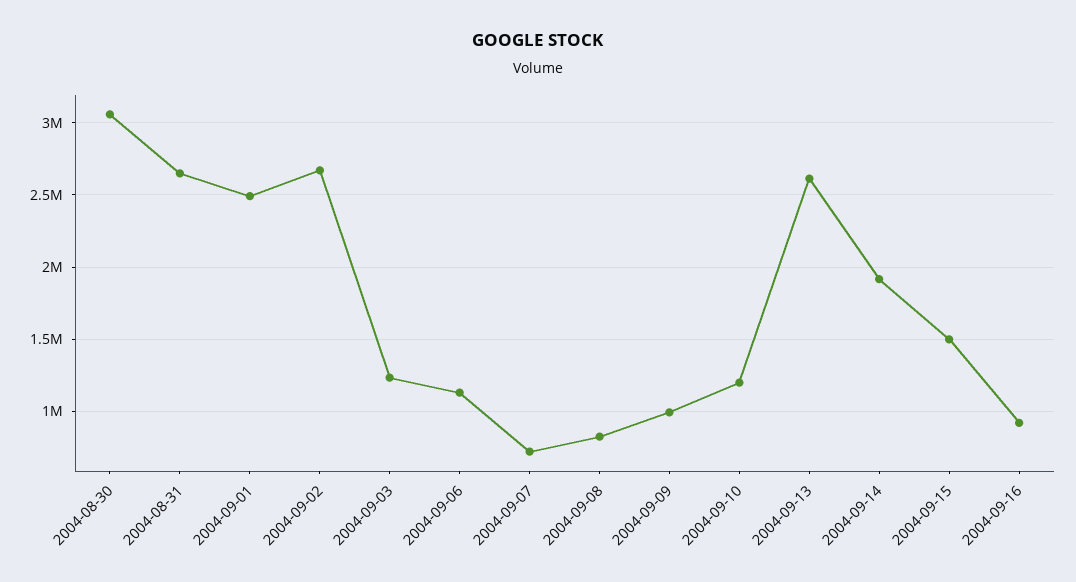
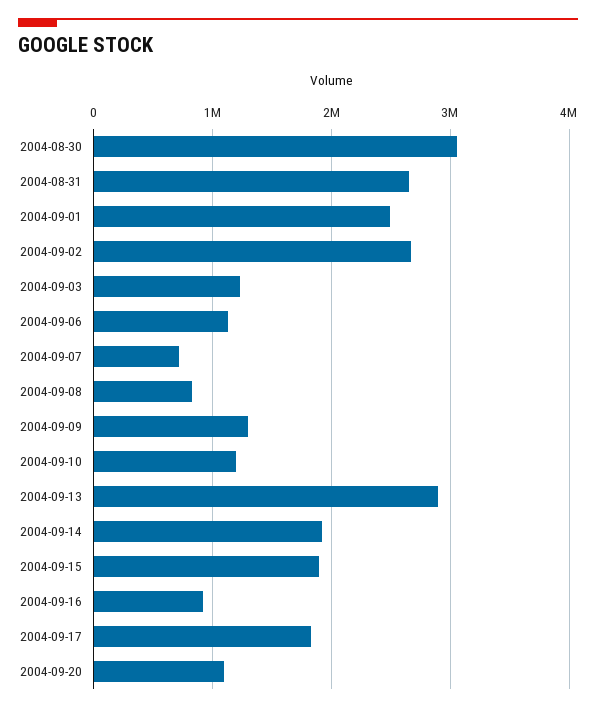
2004-09-09: 1000000 -> 1300000
2004-09-13: 2600000 -> 2900000
2004-09-15: 1500000 -> 1900000
2004-09-17: none -> 1800000
2004-09-20: none -> 1100000

